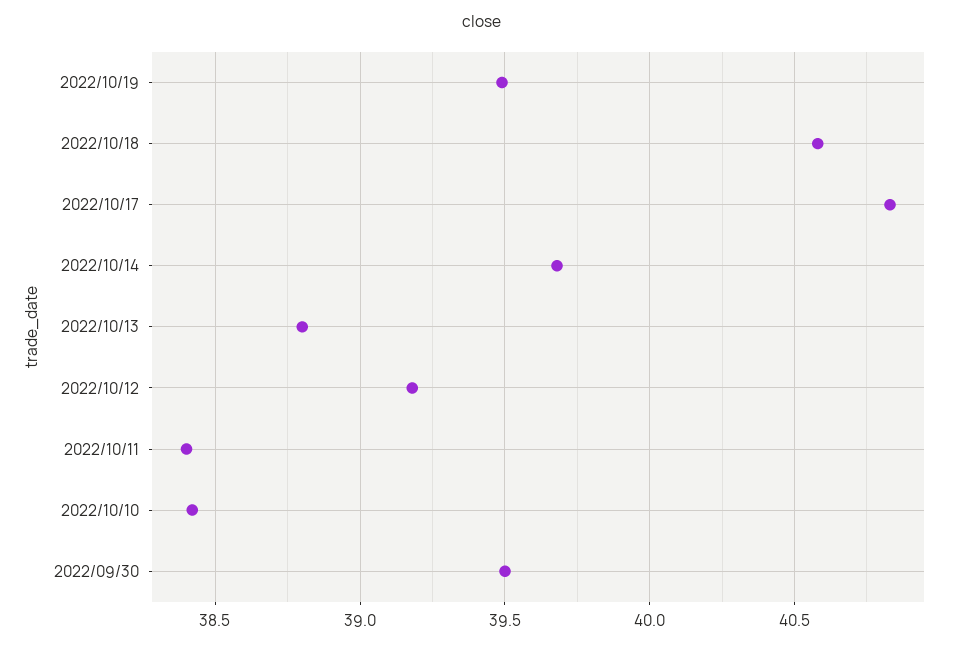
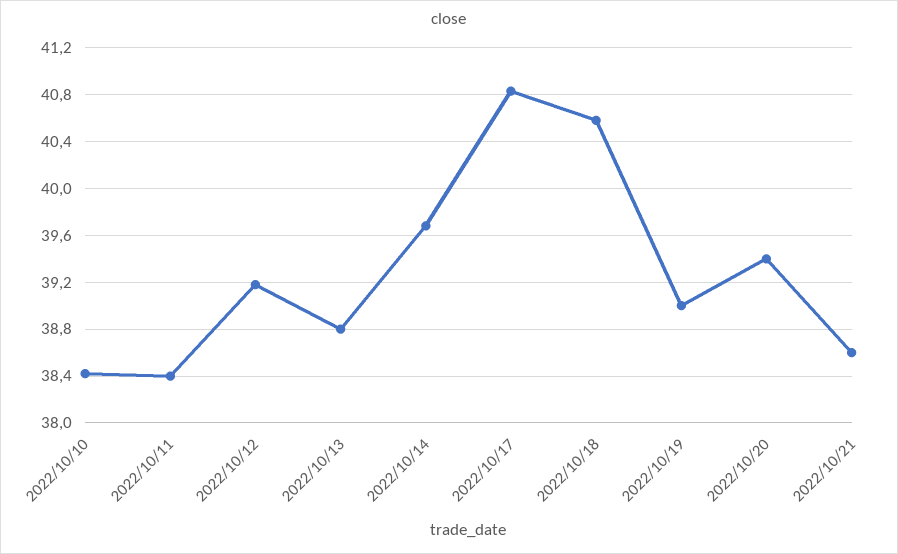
2022/10/19: 39.5 -> 39
2022/09/30: 39.5 -> none
2022/10/20: none -> 39.4
2022/10/21: none -> 38.6

